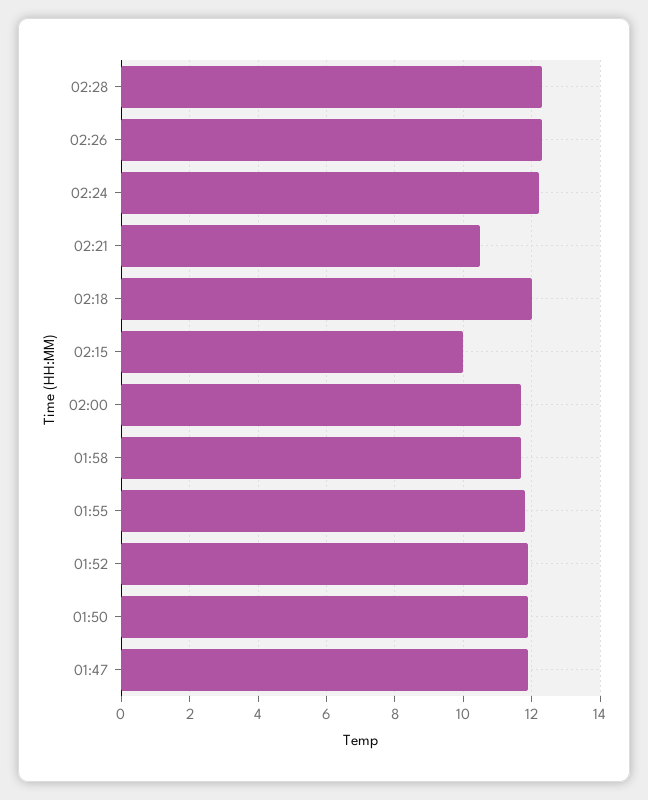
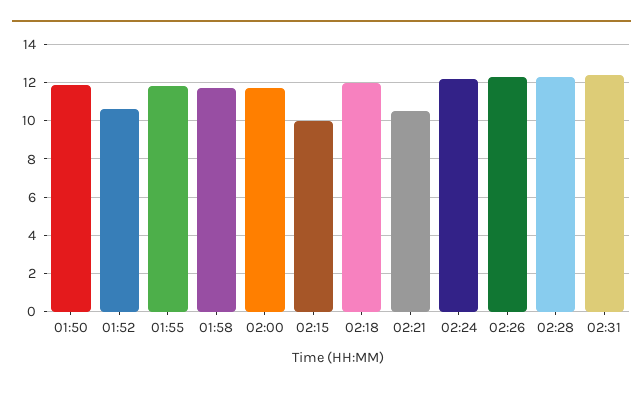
01:52: 12 -> 10.5
01:47: 12 -> none
02:31: none -> 12.5

